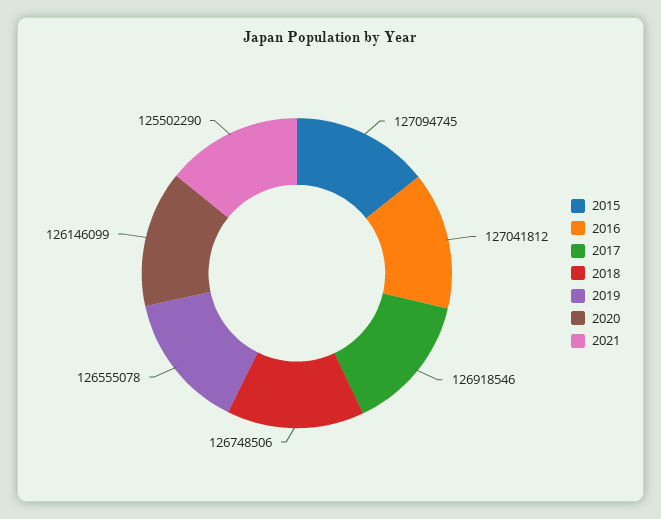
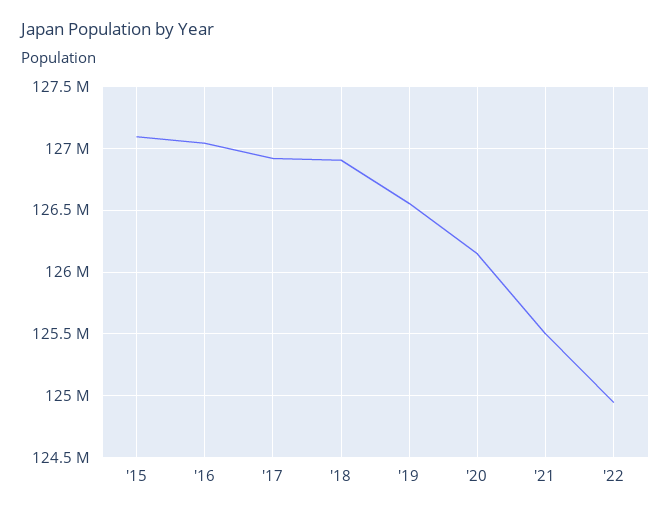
2018: 126748506 -> 126900000
'22: none -> 124950000

